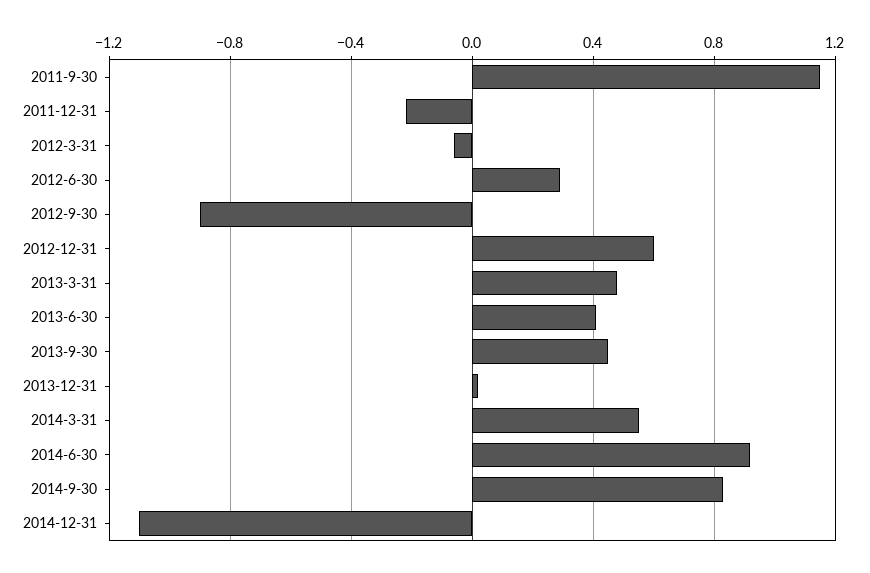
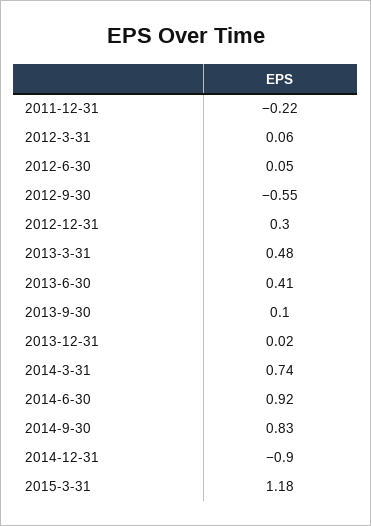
2011-9-30: 1.15 -> none
2012-3-31: -0.05 -> 0.06
2012-6-30: 0.3 -> 0.05
2012-9-30: -0.9 -> -0.55
2012-12-31: 0.6 -> 0.3
2013-9-30: 0.45 -> 0.1
2014-3-31: 0.55 -> 0.74
2014-12-31: -1.1 -> -0.9
2015-3-31: none -> 1.18

